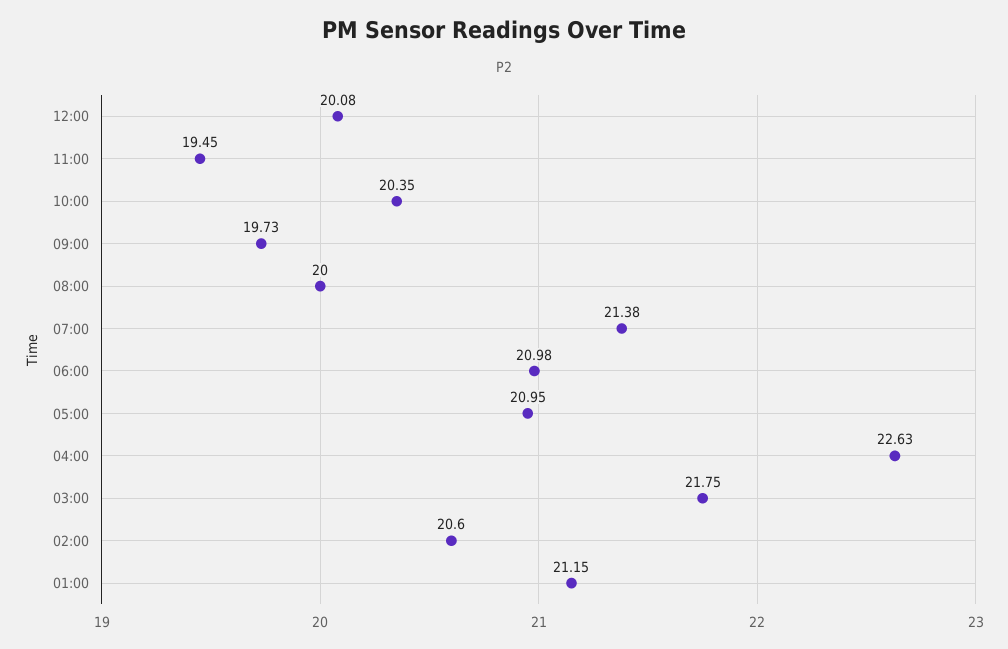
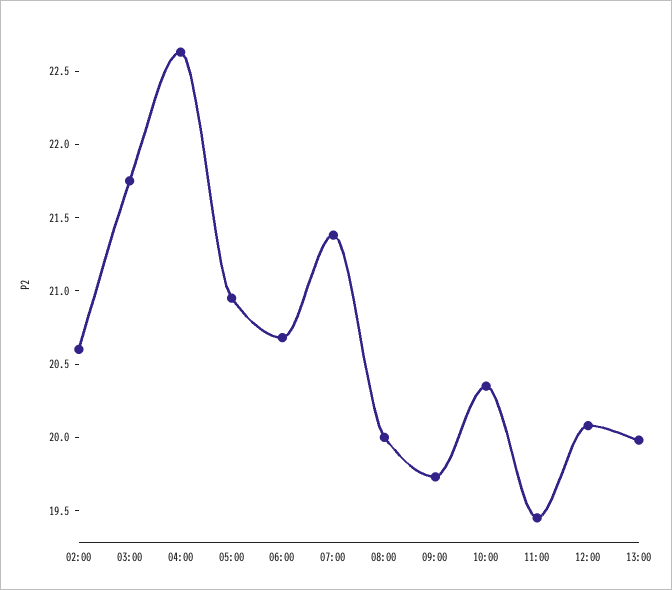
06:00: 20.98 -> 20.7
01:00: 21.15 -> none
13:00: none -> 20

